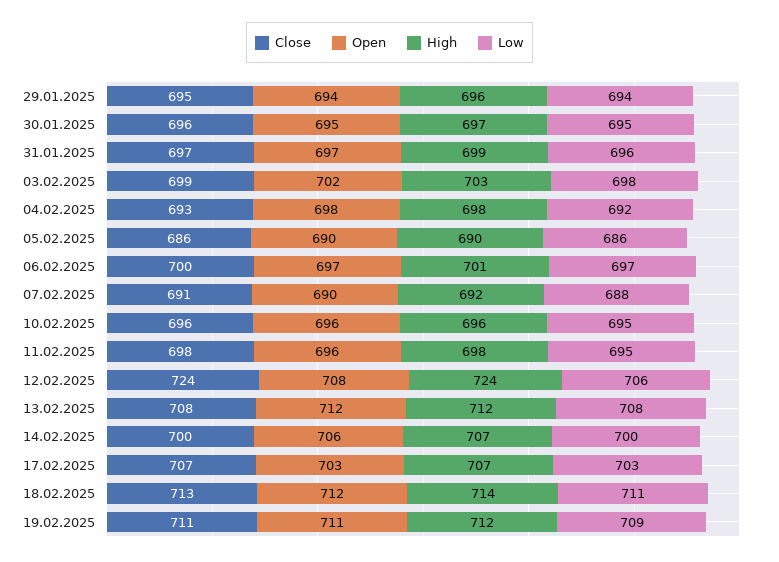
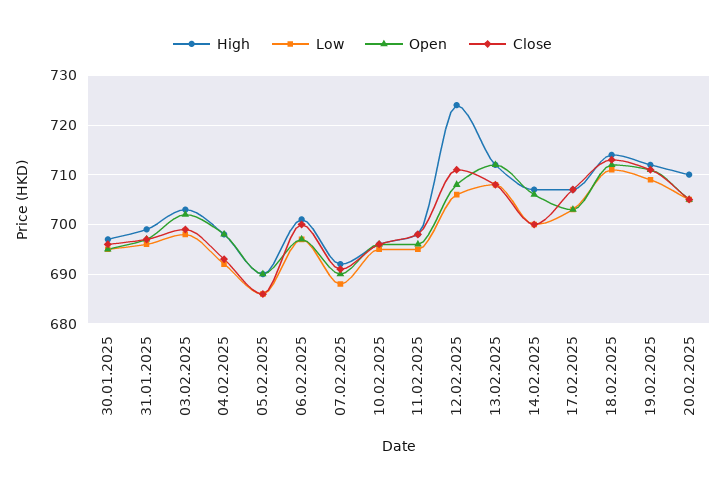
Close, 29.01.2025: 695 -> none
Open, 29.01.2025: 694 -> none
High, 29.01.2025: 696 -> none
Low, 29.01.2025: 694 -> none
Close, 12.02.2025: 724 -> 710
High, 20.02.2025: none -> 710
Low, 20.02.2025: none -> 705
Open, 20.02.2025: none -> 705
Close, 20.02.2025: none -> 705

